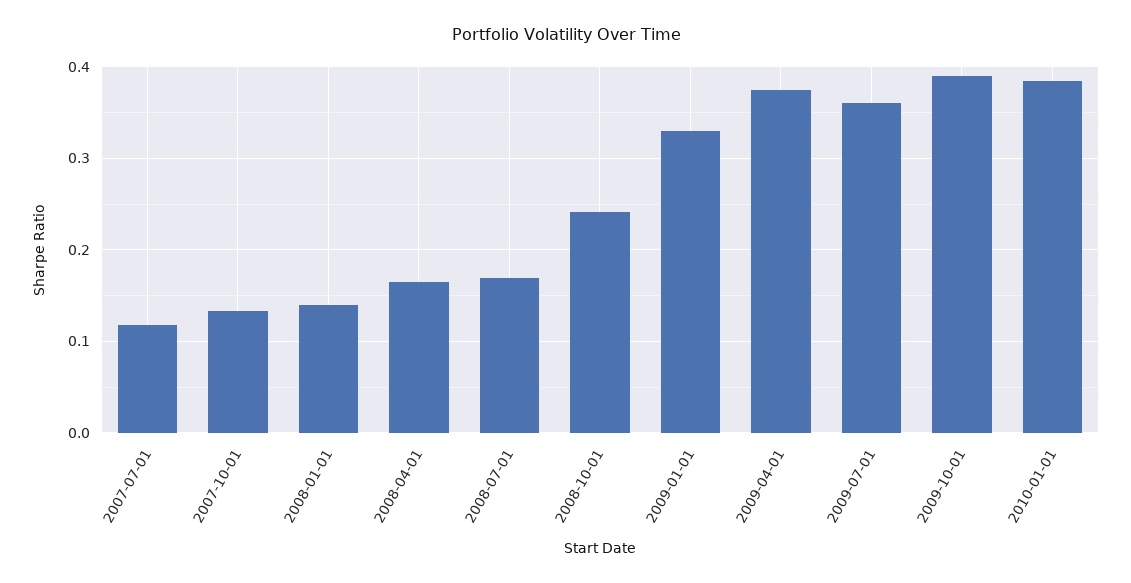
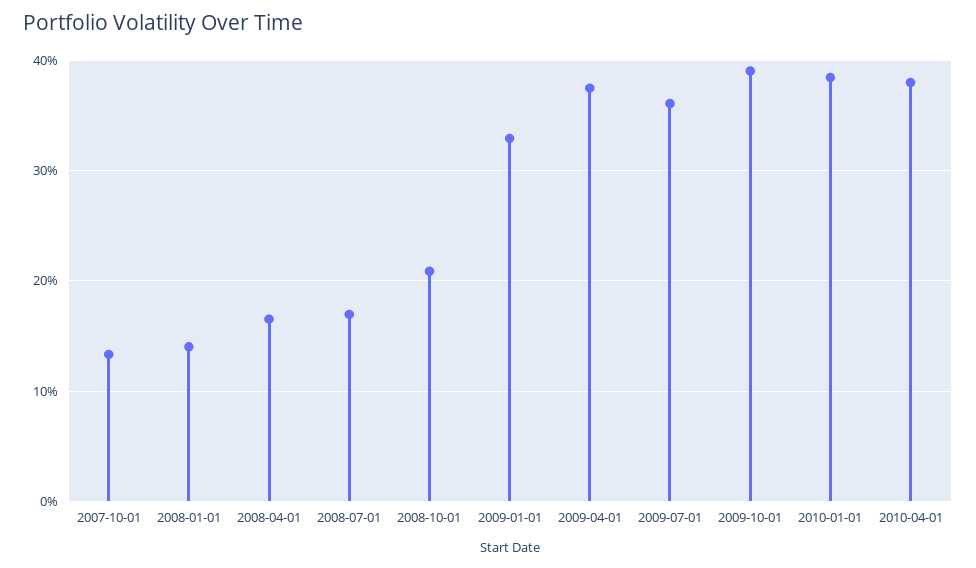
2007-07-01: 0.12 -> none
2008-10-01: 0.24 -> 0.21
2010-04-01: none -> 0.38

